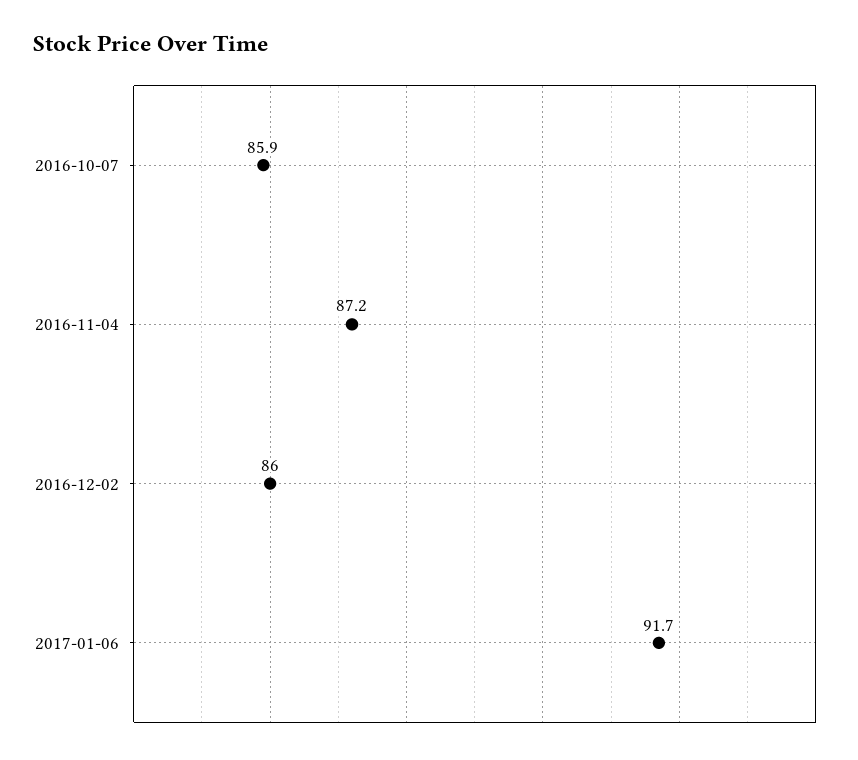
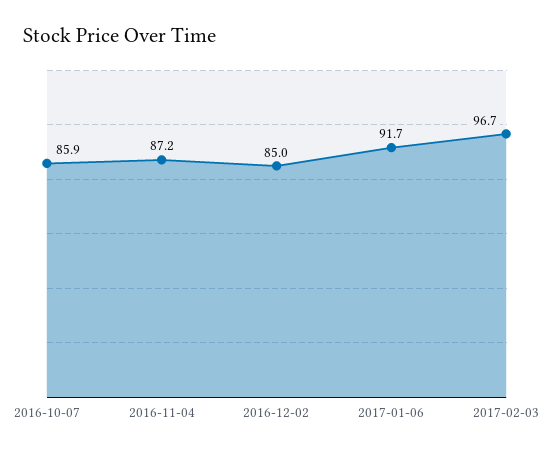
2016-12-02: 86 -> 85
2017-02-03: none -> 96.7

